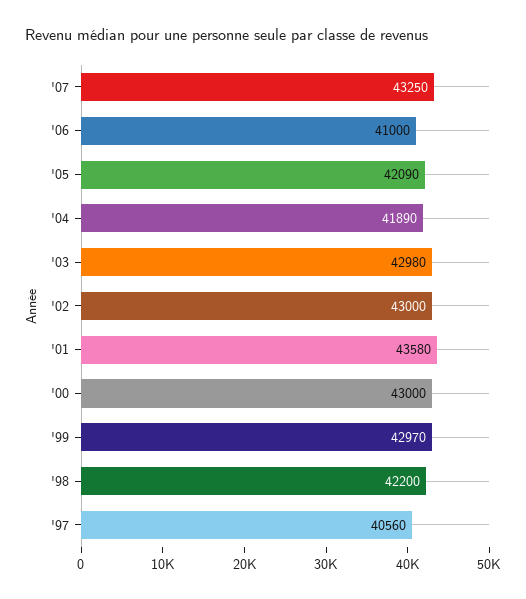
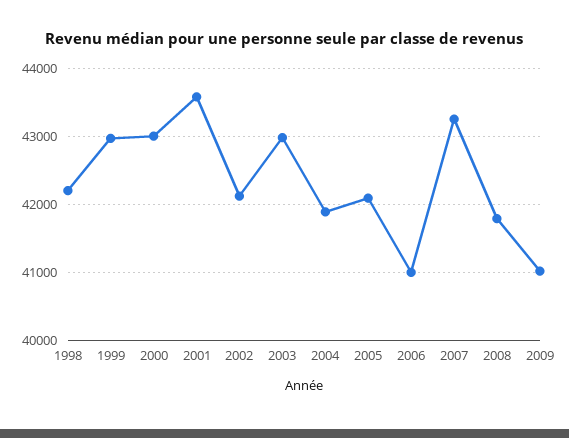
'02: 43000 -> 42100
'97: 40560 -> none
2008: none -> 41800
2009: none -> 41000

